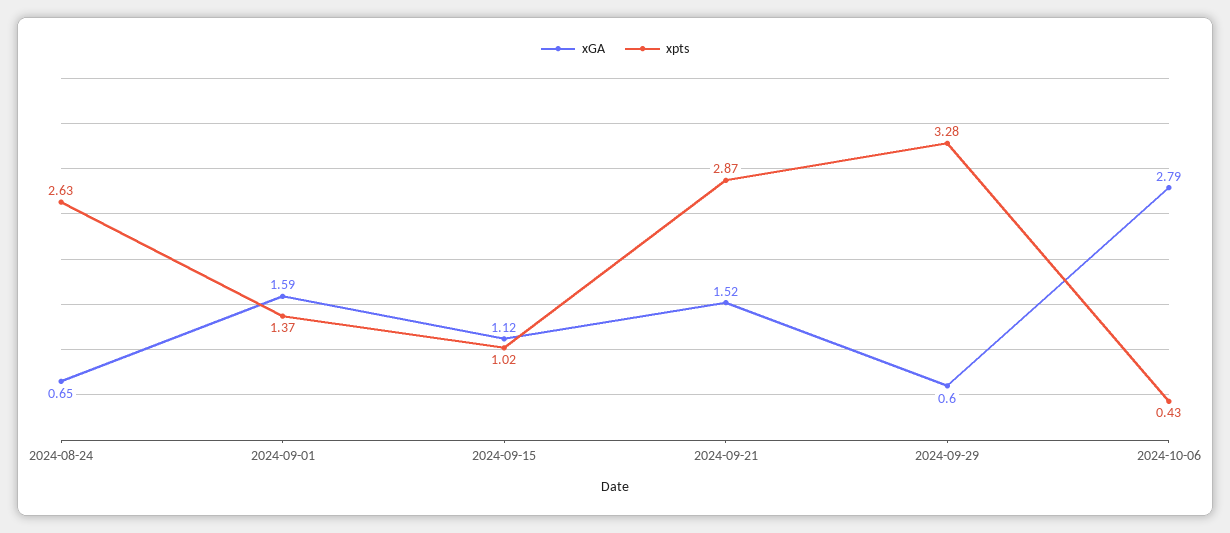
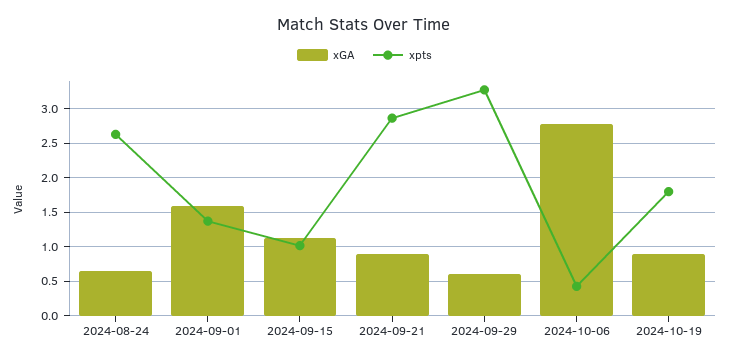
xGA, 2024-09-21: 1.52 -> 0.9
xGA, 2024-10-19: none -> 0.9
xpts, 2024-10-19: none -> 1.8

